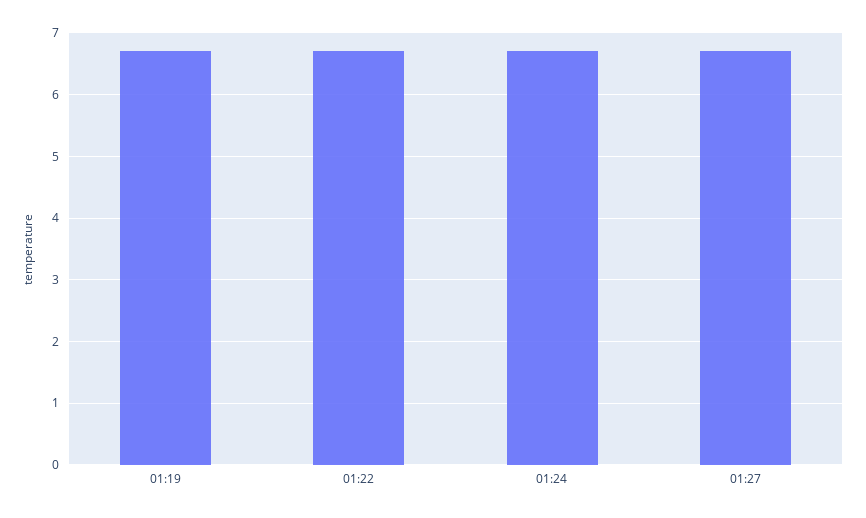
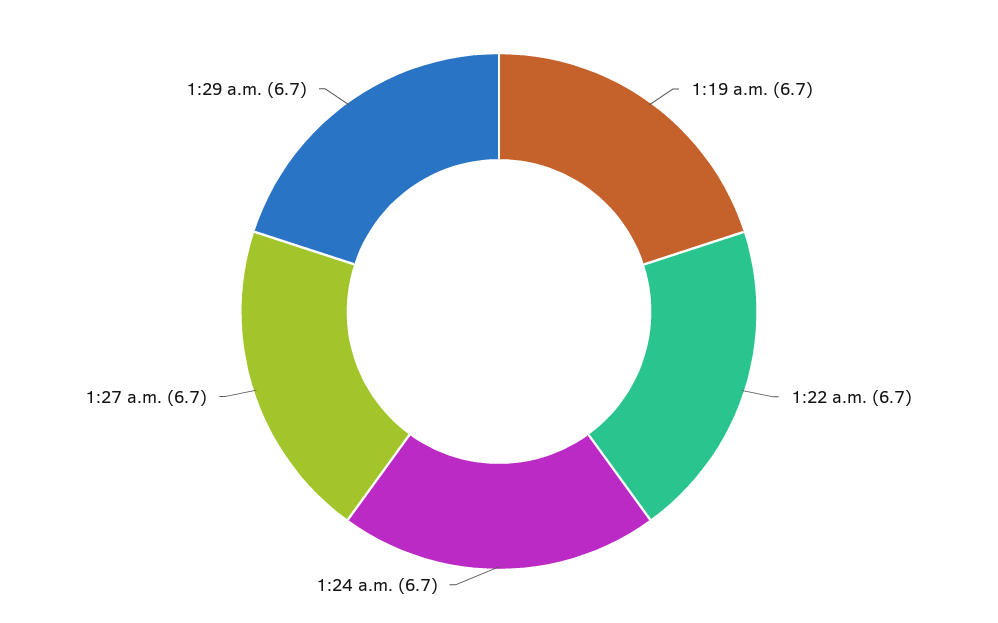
1:29 a.m.: none -> 6.7

